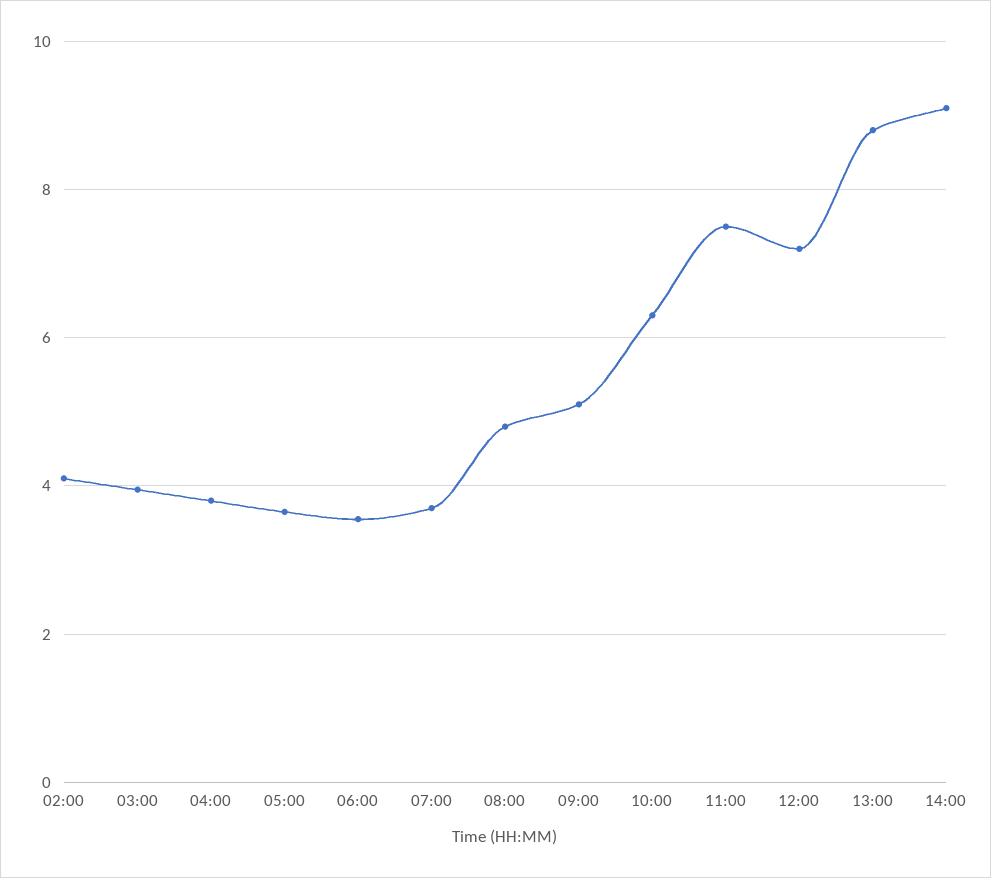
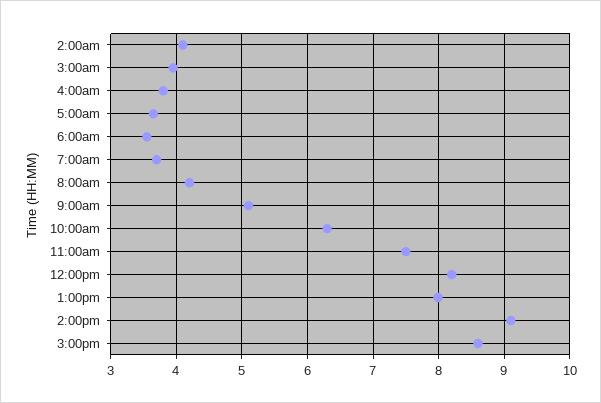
08:00: 4.8 -> 4.2
12:00: 7.2 -> 8.2
13:00: 8.8 -> 8
3:00pm: none -> 8.6

